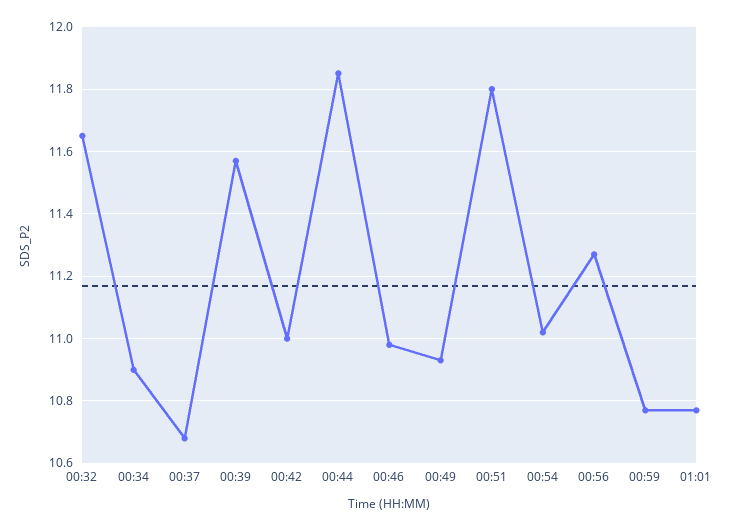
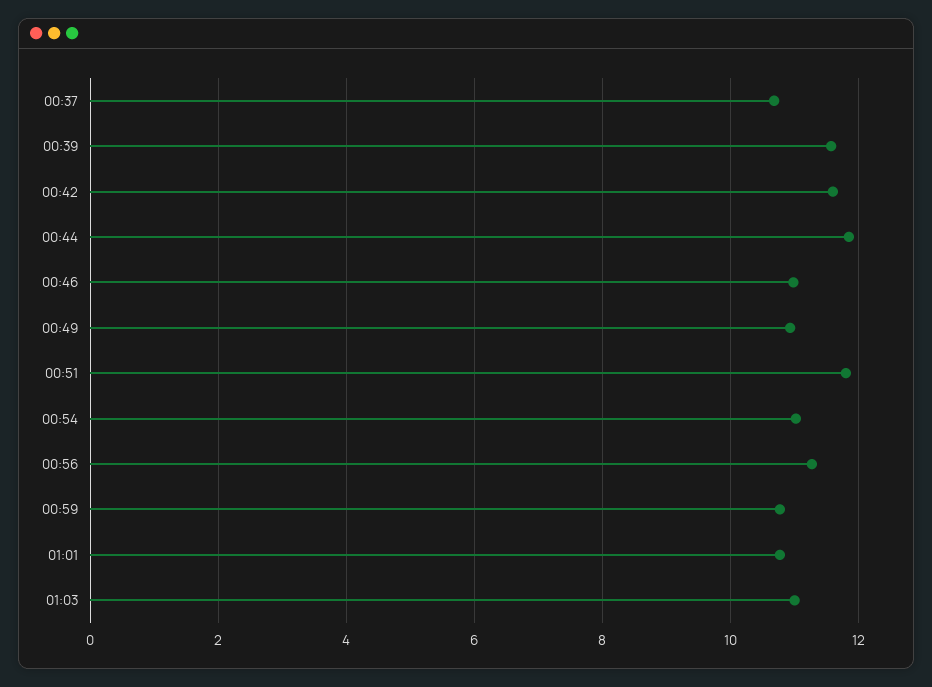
00:32: 11.65 -> none
00:34: 10.9 -> none
00:42: 11 -> 11.6
01:03: none -> 11

